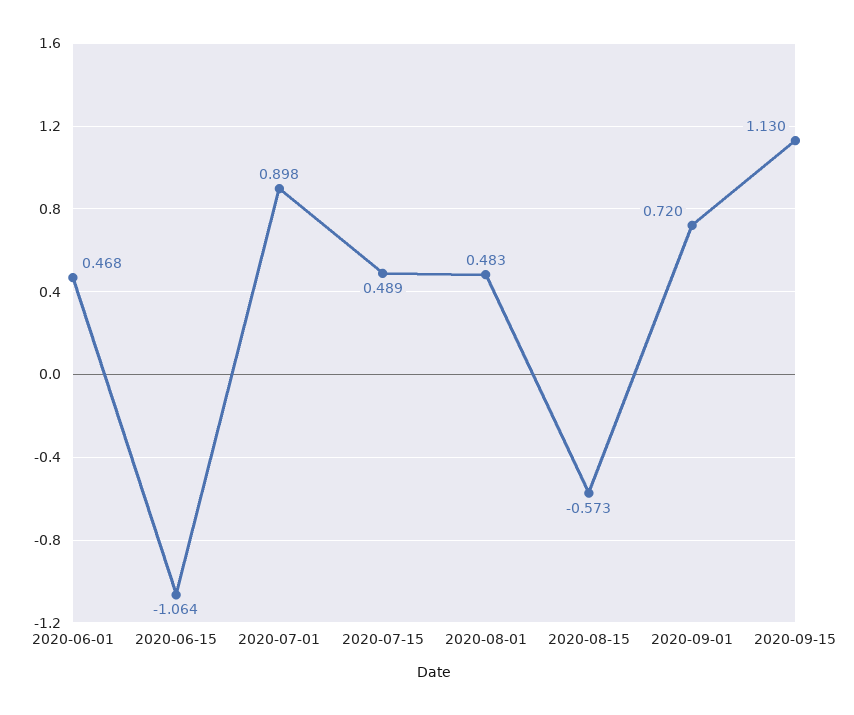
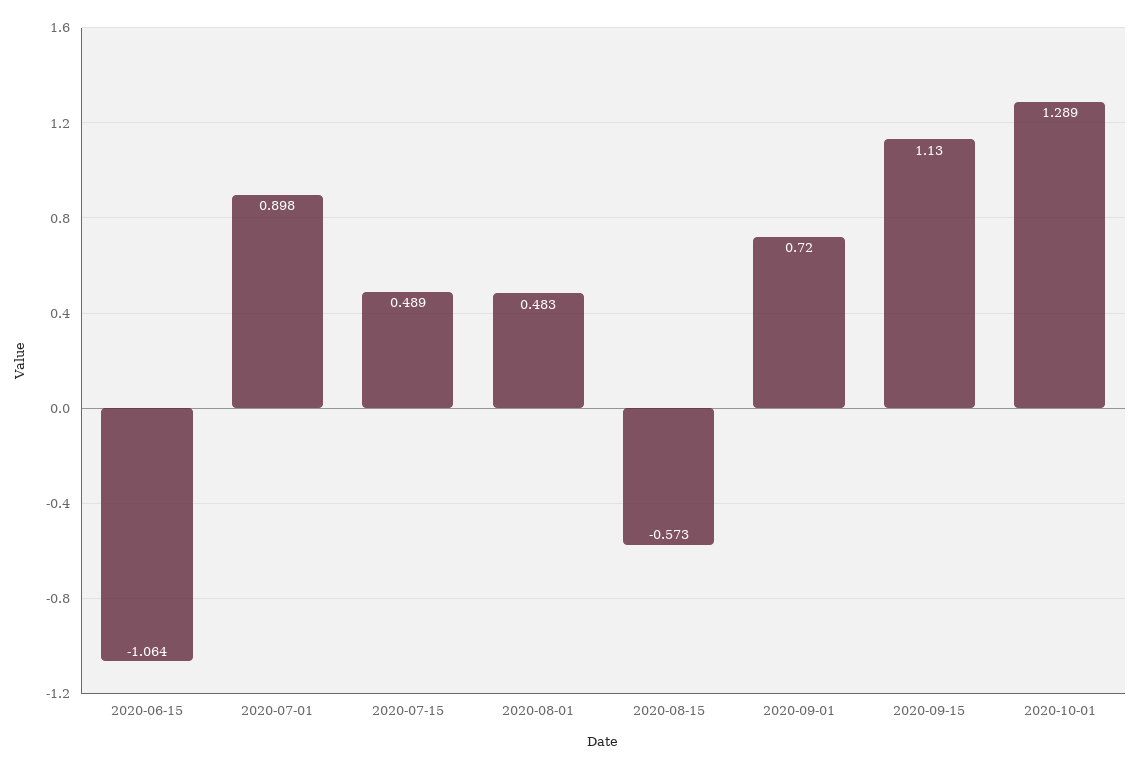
2020-06-01: 0.468 -> none
2020-10-01: none -> 1.289

